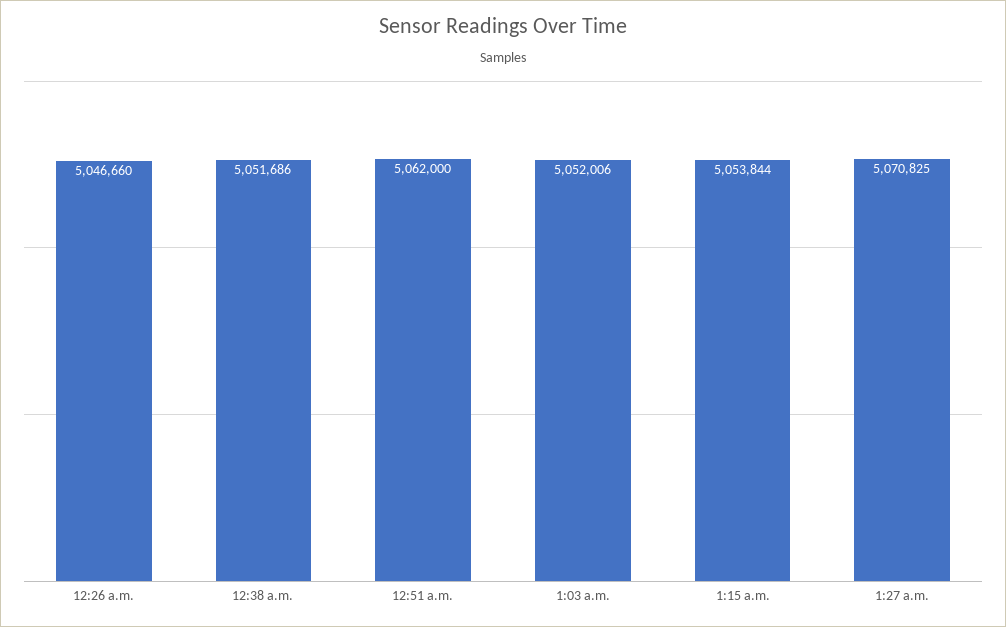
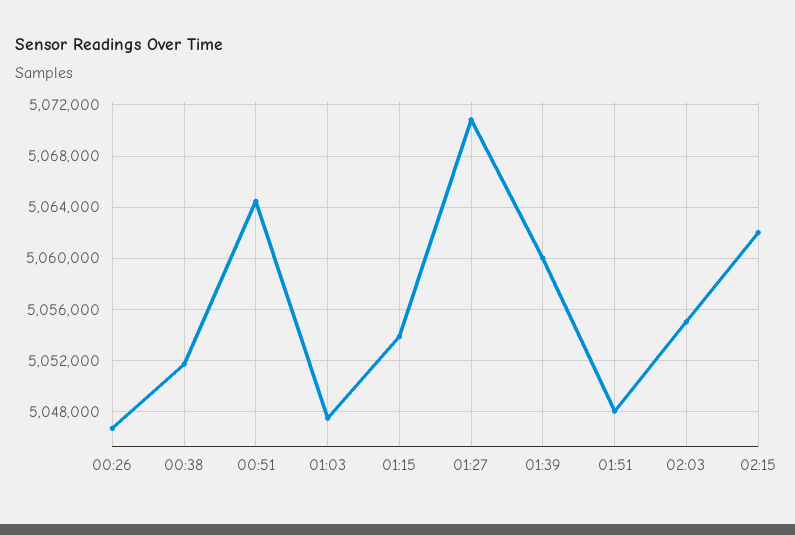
12:51 a.m.: 5062000 -> 5064500
1:03 a.m.: 5052006 -> 5047500
01:39: none -> 5060000
01:51: none -> 5048000
02:03: none -> 5055000
02:15: none -> 5062000

